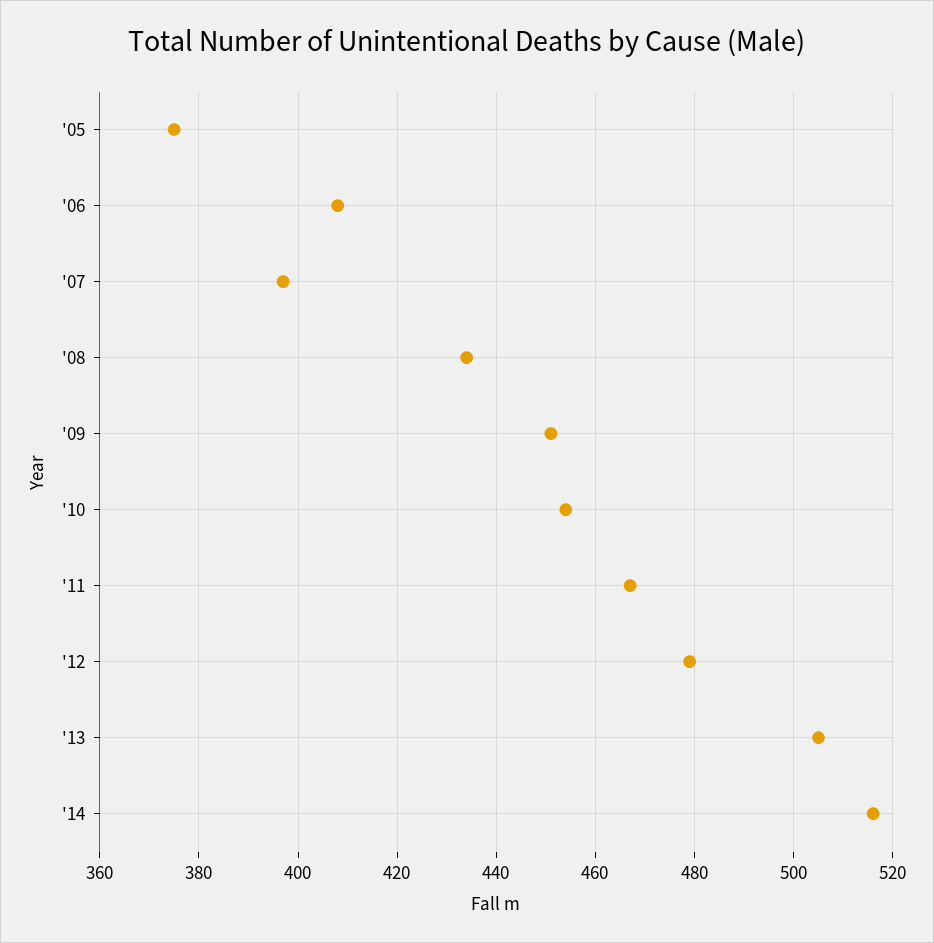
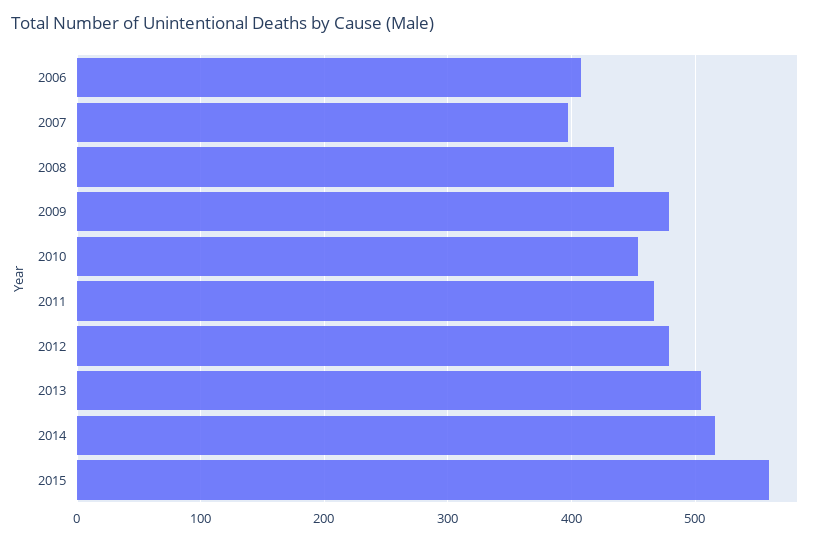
'05: 375 -> none
'09: 450 -> 480
2015: none -> 560

